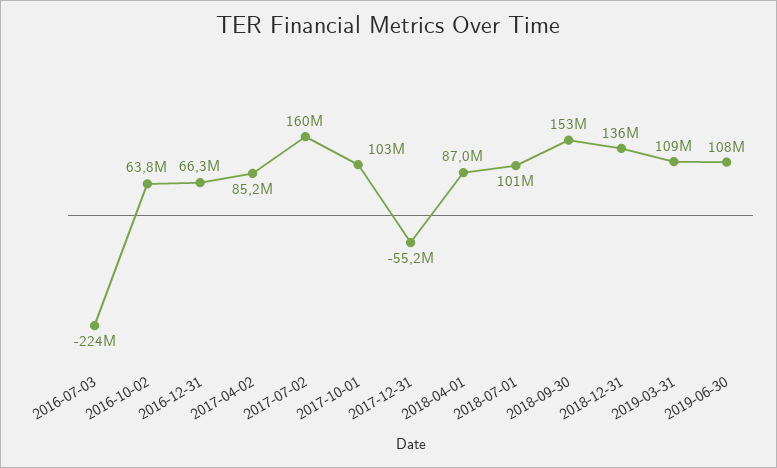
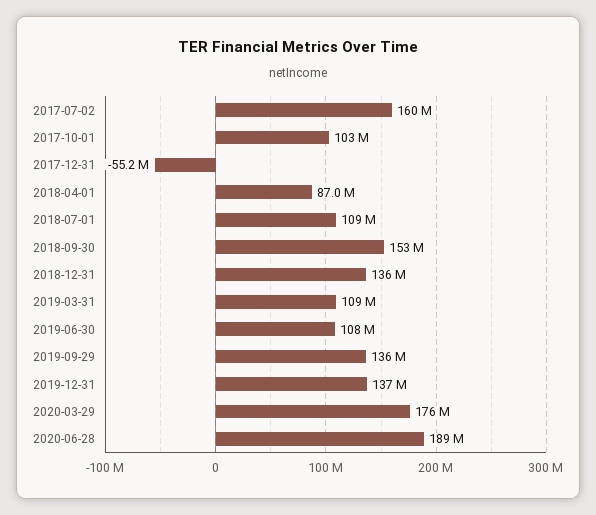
2016-07-03: -224000000 -> none
2016-10-02: 63800000 -> none
2016-12-31: 66300000 -> none
2017-04-02: 85200000 -> none
2018-07-01: 101000000 -> 109000000
2019-09-29: none -> 136000000
2019-12-31: none -> 137000000
2020-03-29: none -> 176000000
2020-06-28: none -> 189000000

